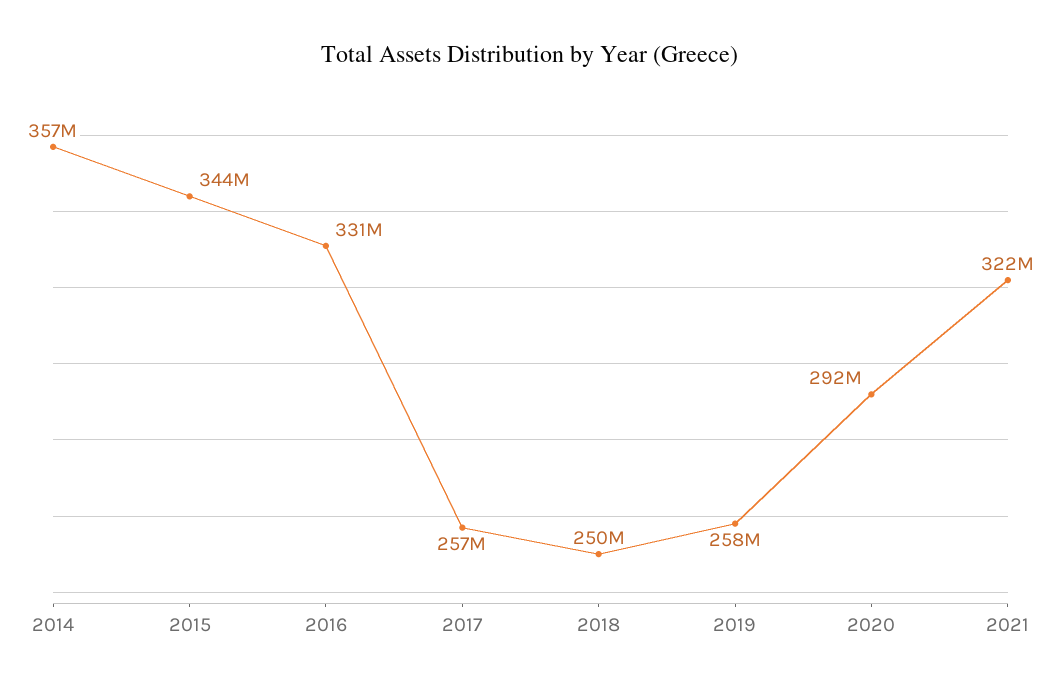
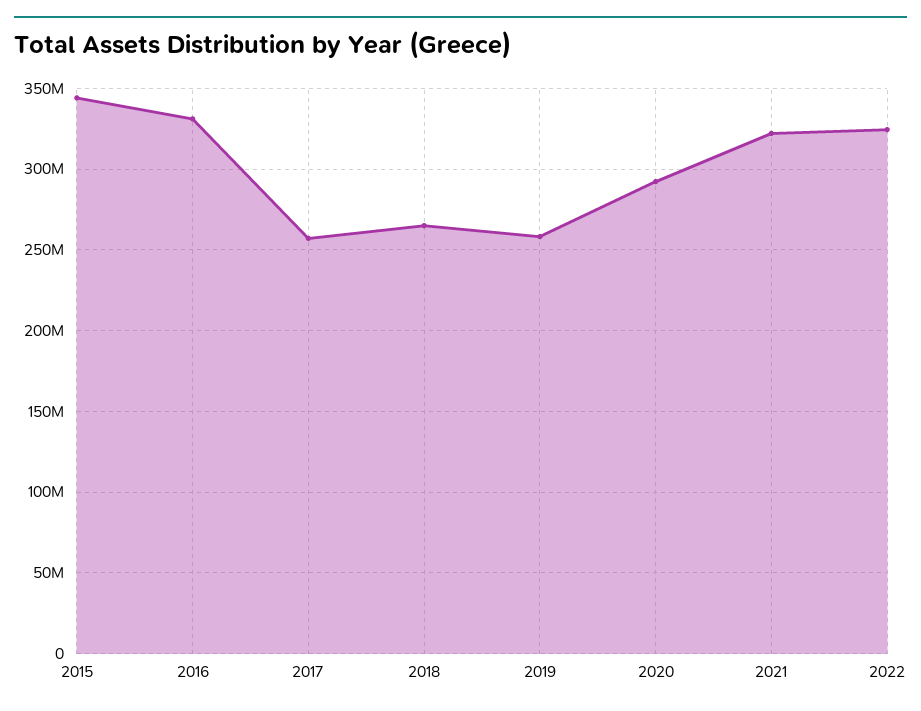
2014: 357000000 -> none
2018: 250000000 -> 265000000
2022: none -> 325000000

